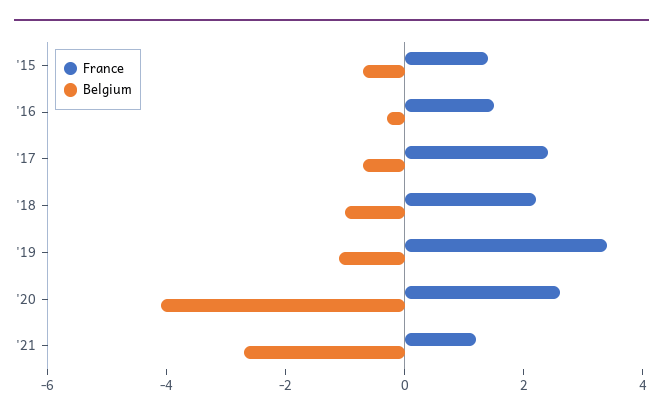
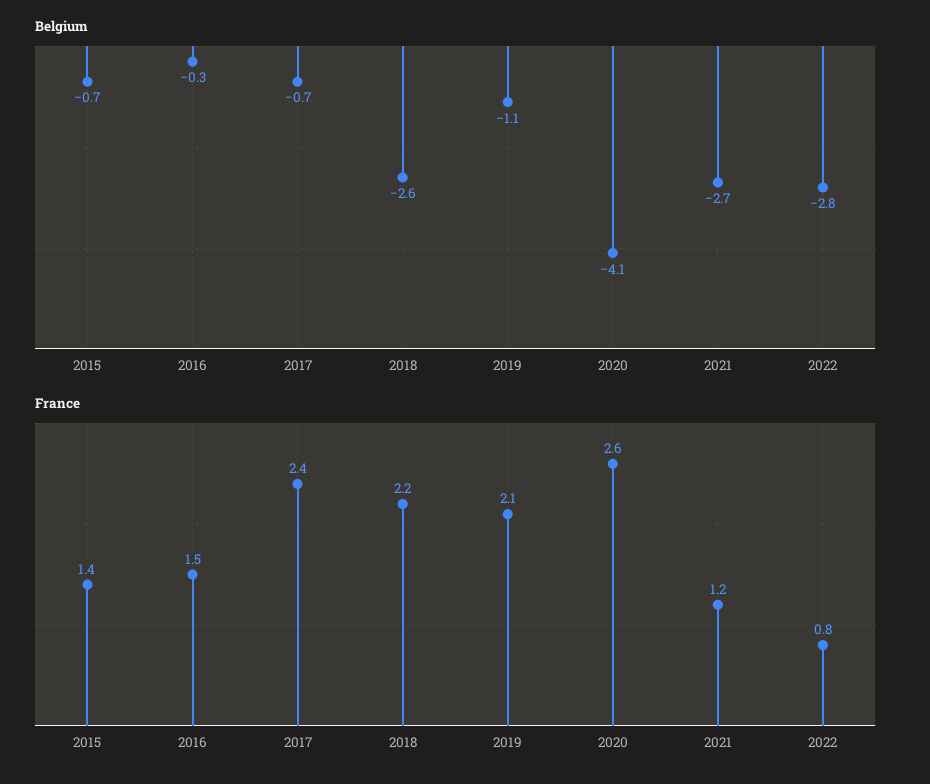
Belgium, '18: -1 -> -2.6
France, '19: 3.5 -> 2.1
Belgium, 2022: none -> -2.8
France, 2022: none -> 0.8

